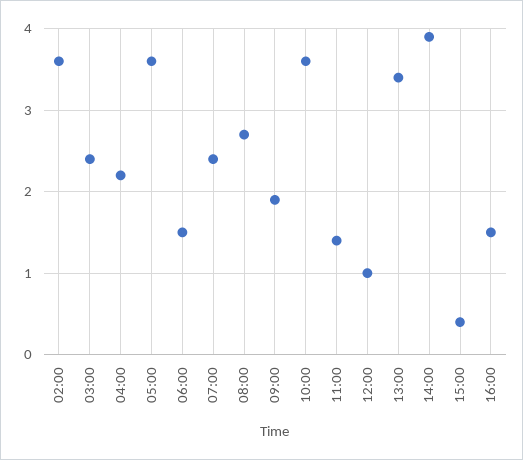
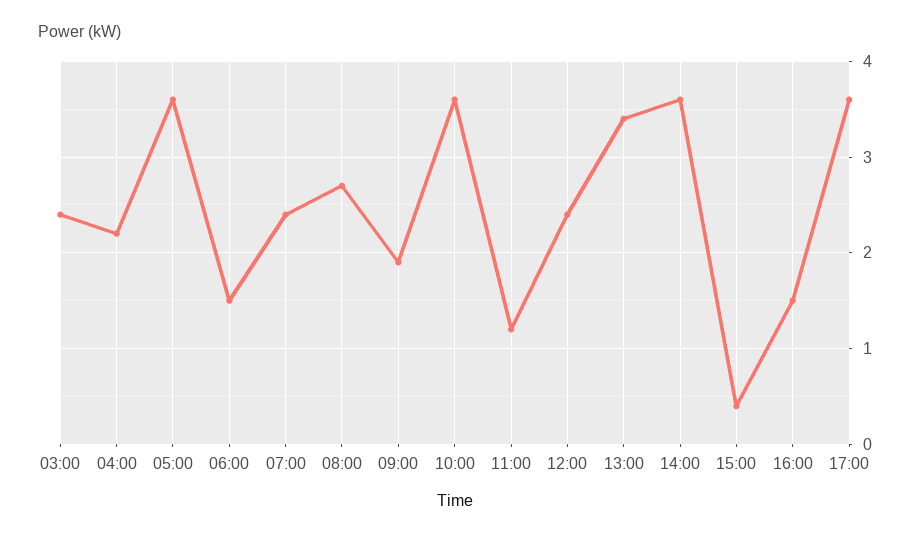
02:00: 3.6 -> none
11:00: 1.4 -> 1.2
12:00: 1 -> 2.4
14:00: 3.9 -> 3.6
17:00: none -> 3.6

